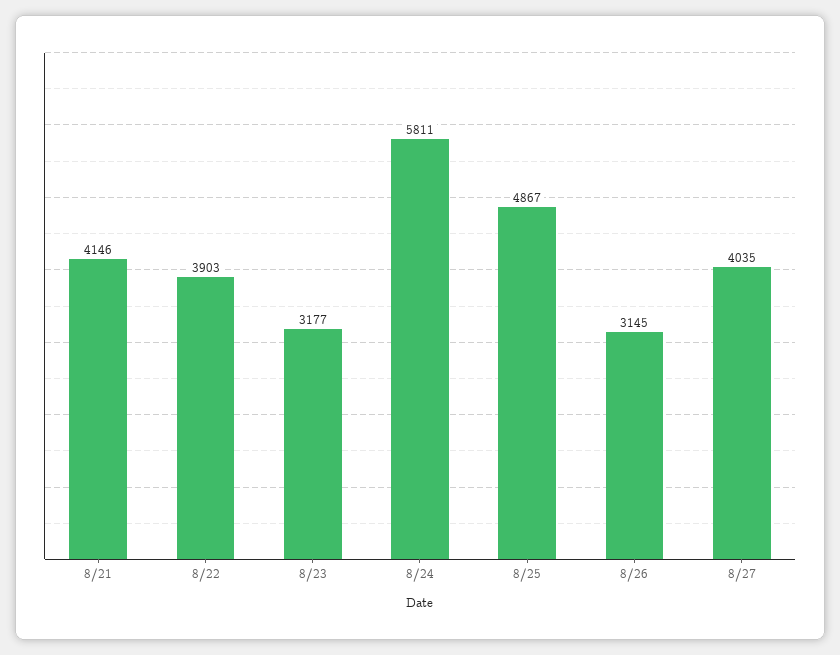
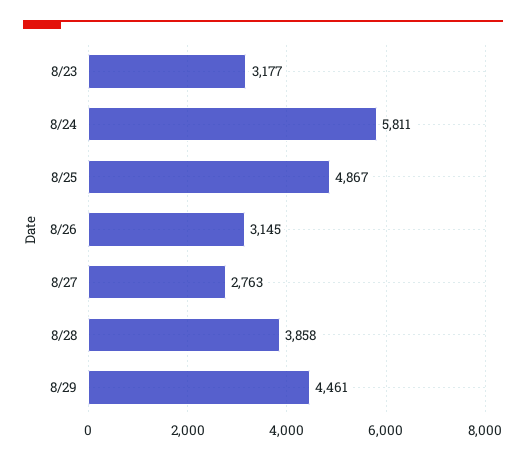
8/21: 4146 -> none
8/22: 3903 -> none
8/27: 4035 -> 2763
8/28: none -> 3858
8/29: none -> 4461

